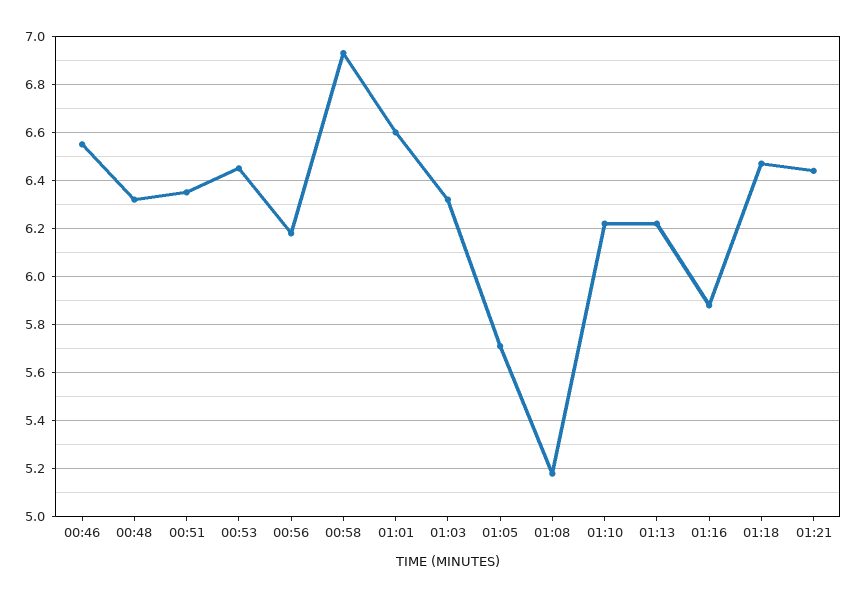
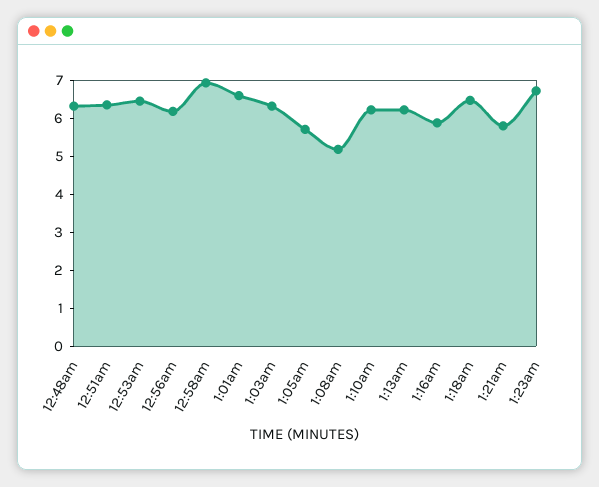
00:46: 6.55 -> none
01:21: 6.45 -> 5.75
1:23am: none -> 6.75

